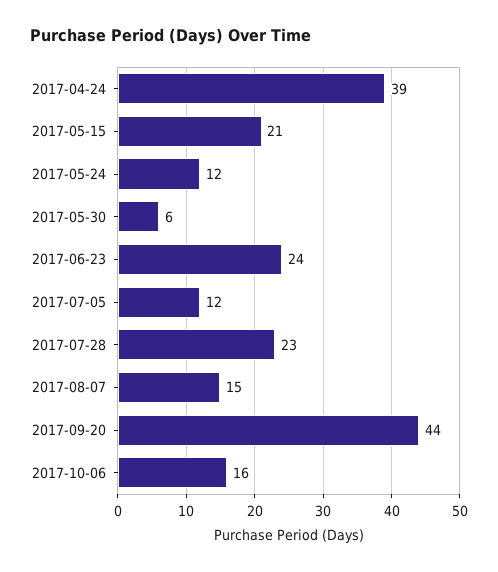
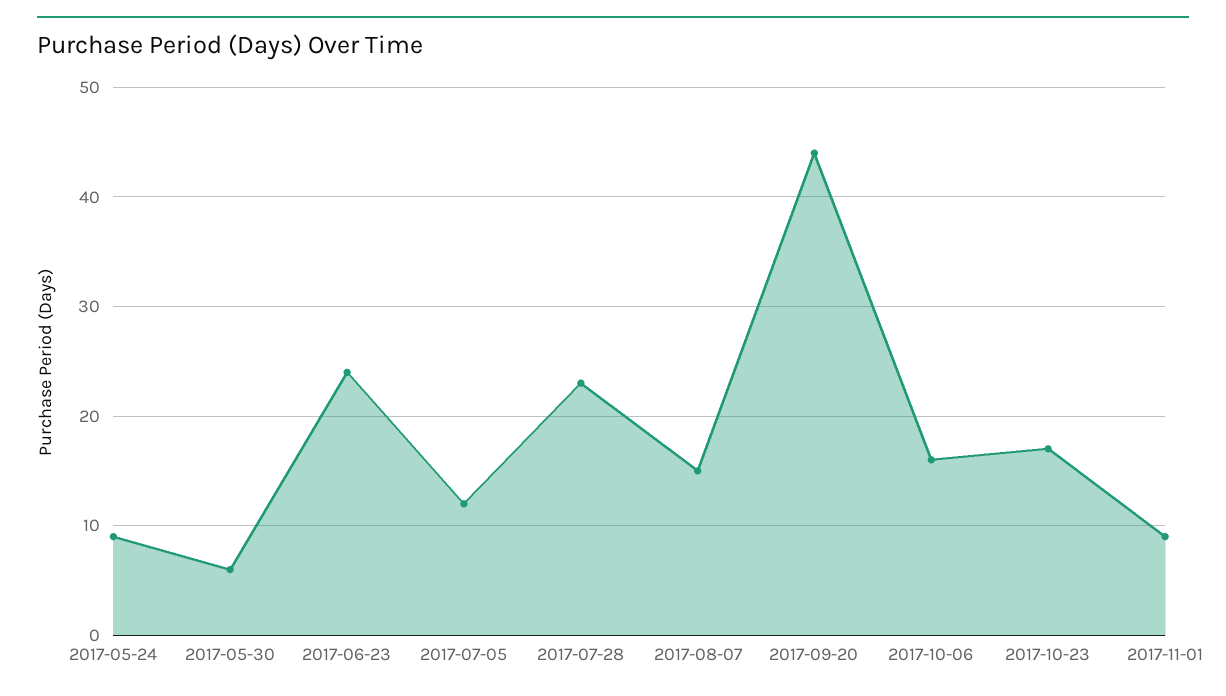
2017-04-24: 39 -> none
2017-05-15: 21 -> none
2017-05-24: 12 -> 9
2017-10-23: none -> 17
2017-11-01: none -> 9

